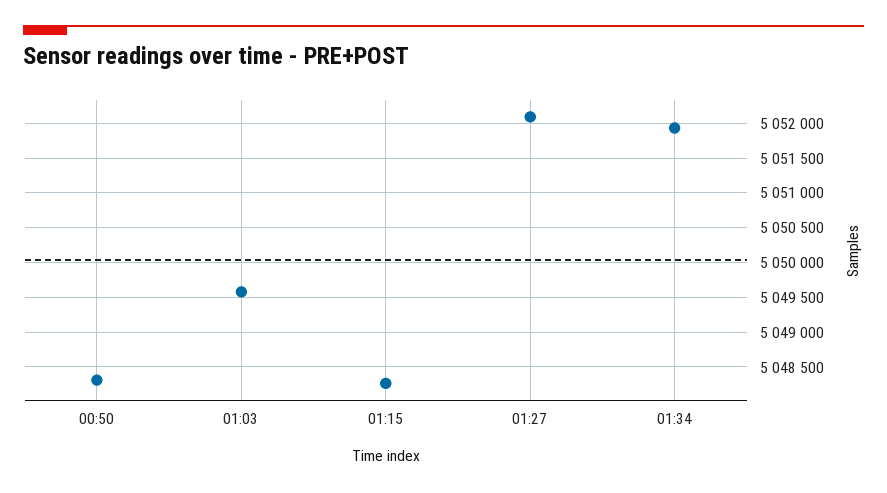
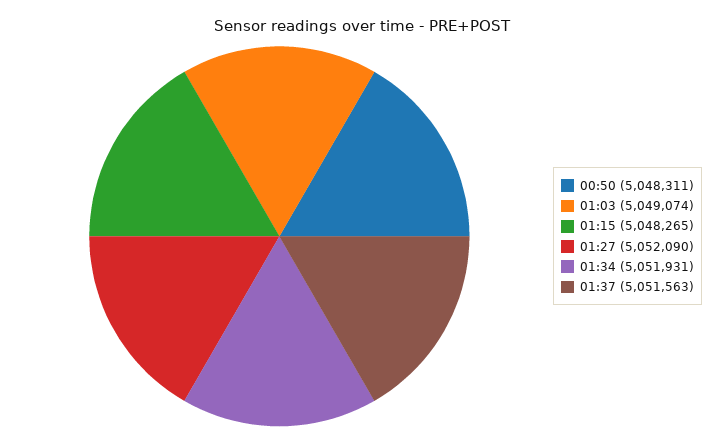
01:03: 5049600 -> 5049074
01:37: none -> 5051563

